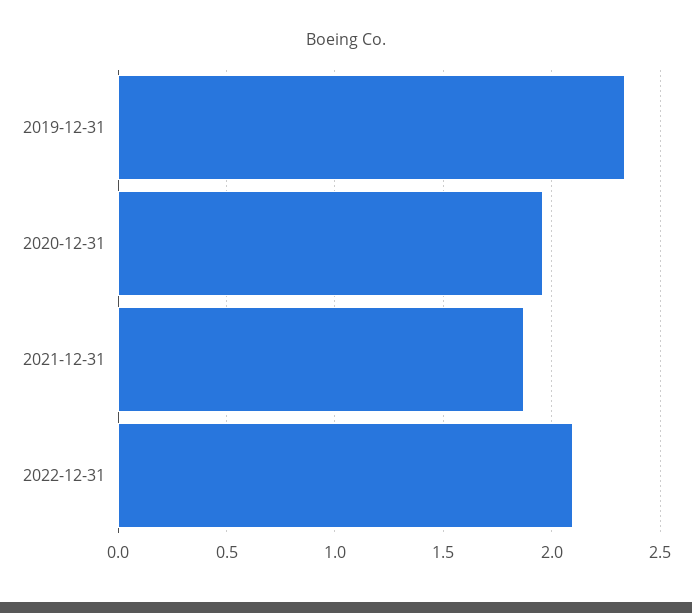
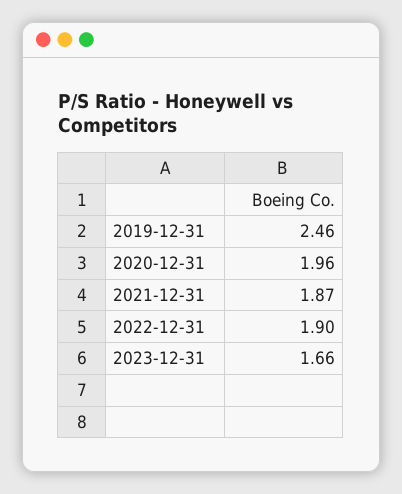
2019-12-31: 2.35 -> 2.46
2022-12-31: 2.1 -> 1.9
2023-12-31: none -> 1.66

